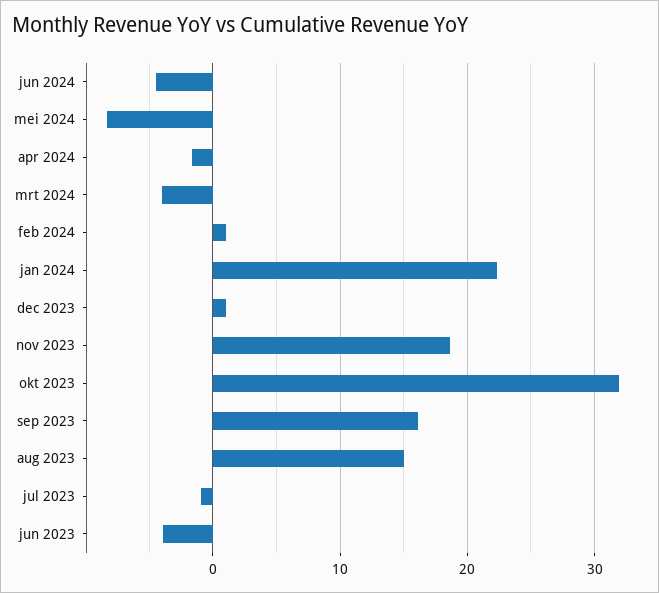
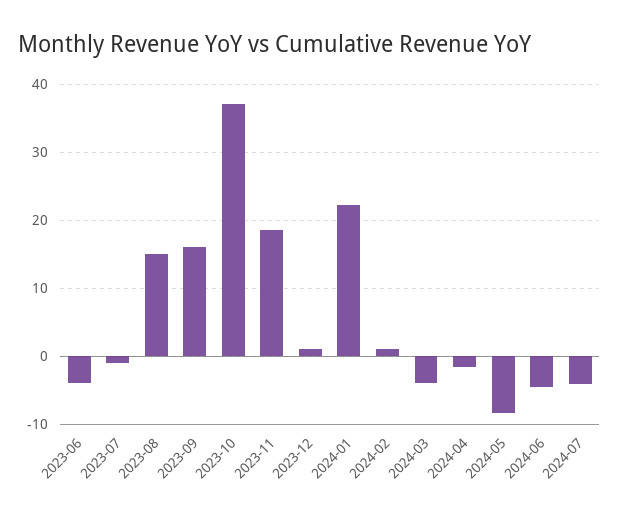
okt 2023: 32 -> 37
2024-07: none -> -4

